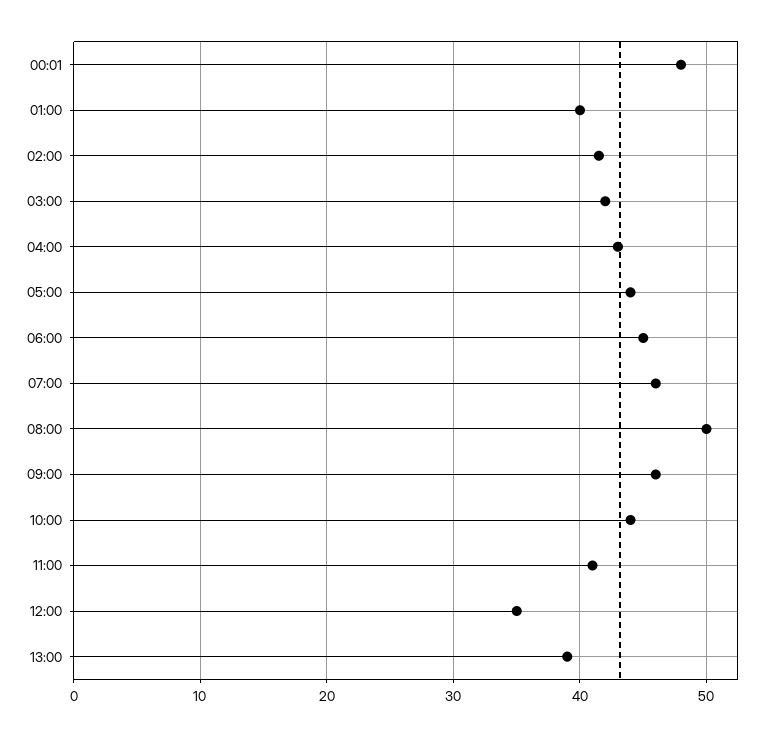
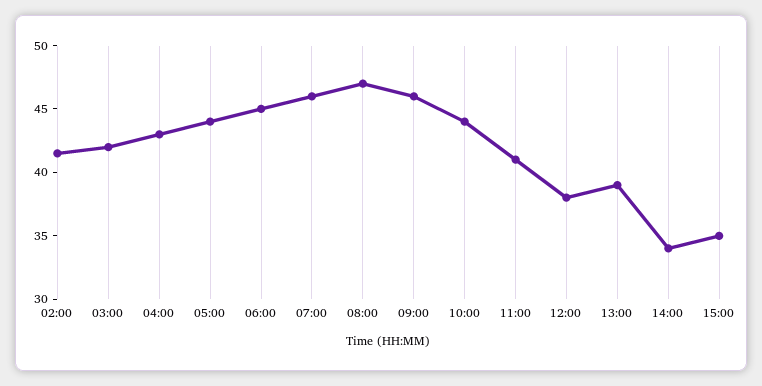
00:01: 48 -> none
01:00: 40 -> none
08:00: 50 -> 47
12:00: 35 -> 38
14:00: none -> 34
15:00: none -> 35

